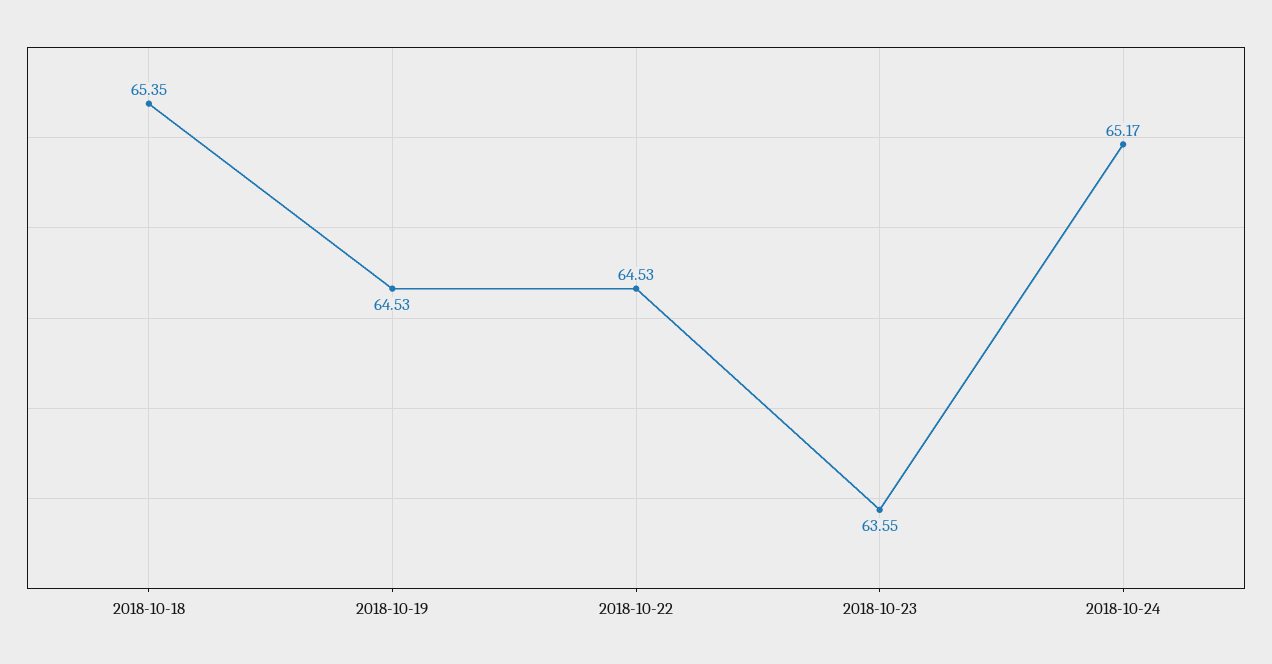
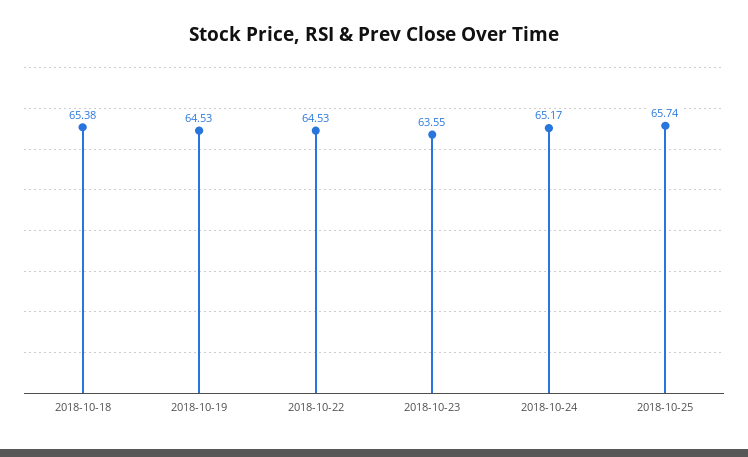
2018-10-18: 65.35 -> 65.38
2018-10-25: none -> 65.74

